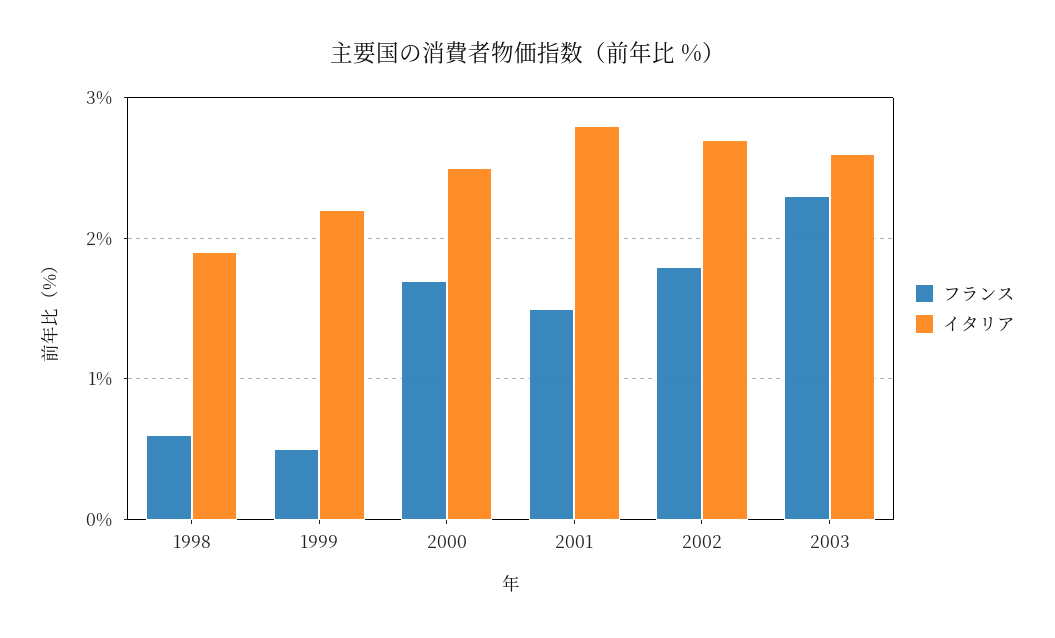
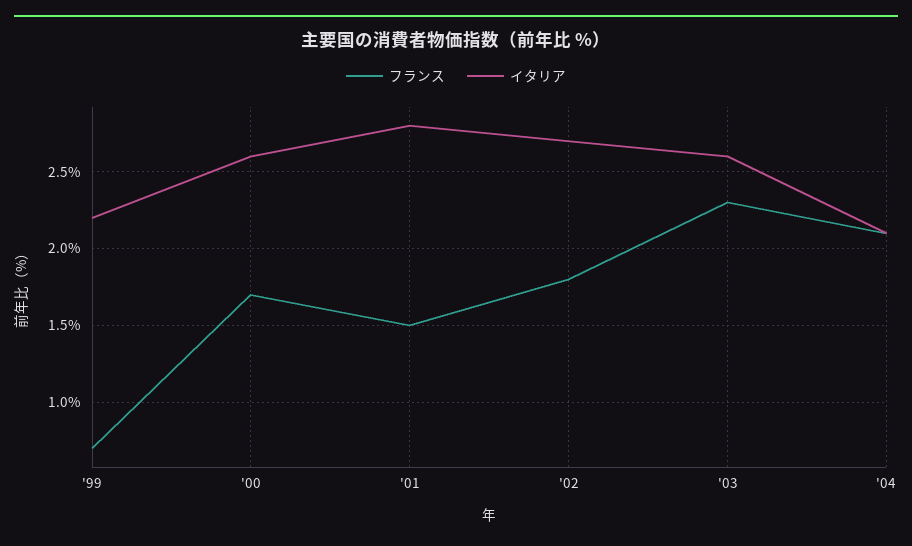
フランス, 1998: 0.6 -> none
イタリア, 1998: 1.9 -> none
フランス, 1999: 0.5 -> 0.7
イタリア, 2000: 2.5 -> 2.6
フランス, '04: none -> 2.1
イタリア, '04: none -> 2.1

